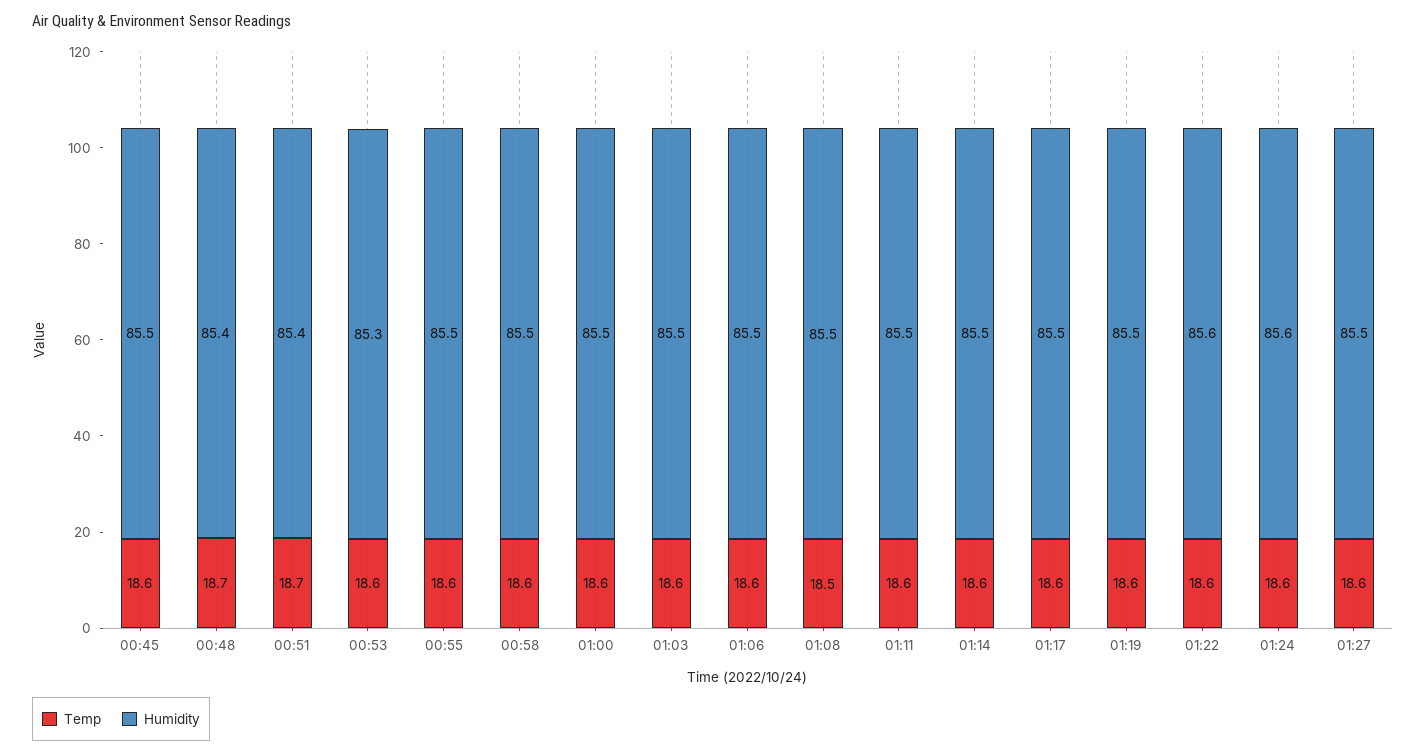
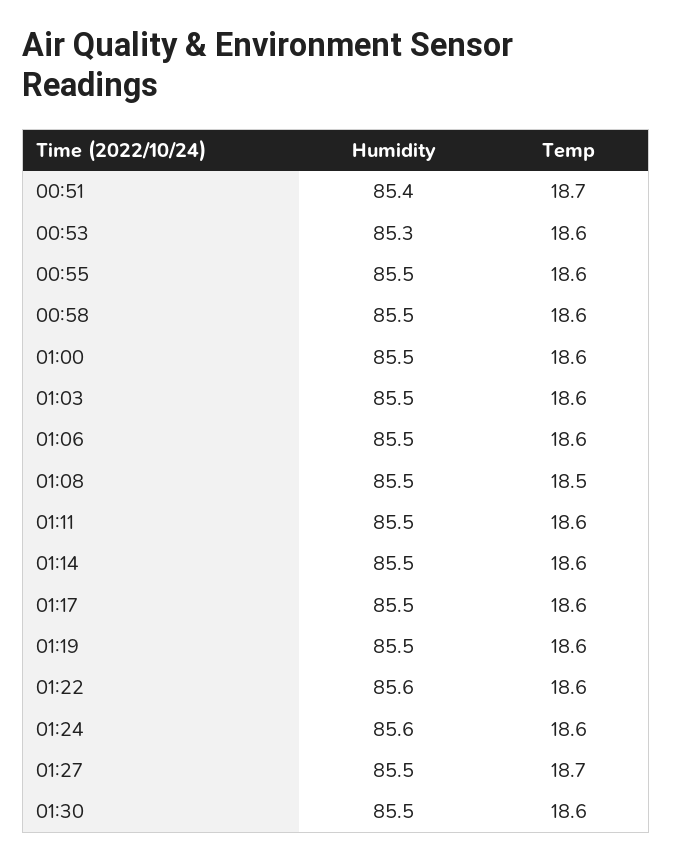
Temp, 00:45: 18.6 -> none
Humidity, 00:45: 85.5 -> none
Temp, 00:48: 18.7 -> none
Humidity, 00:48: 85.4 -> none
Temp, 01:27: 18.6 -> 18.7
Humidity, 01:30: none -> 85.5
Temp, 01:30: none -> 18.6

